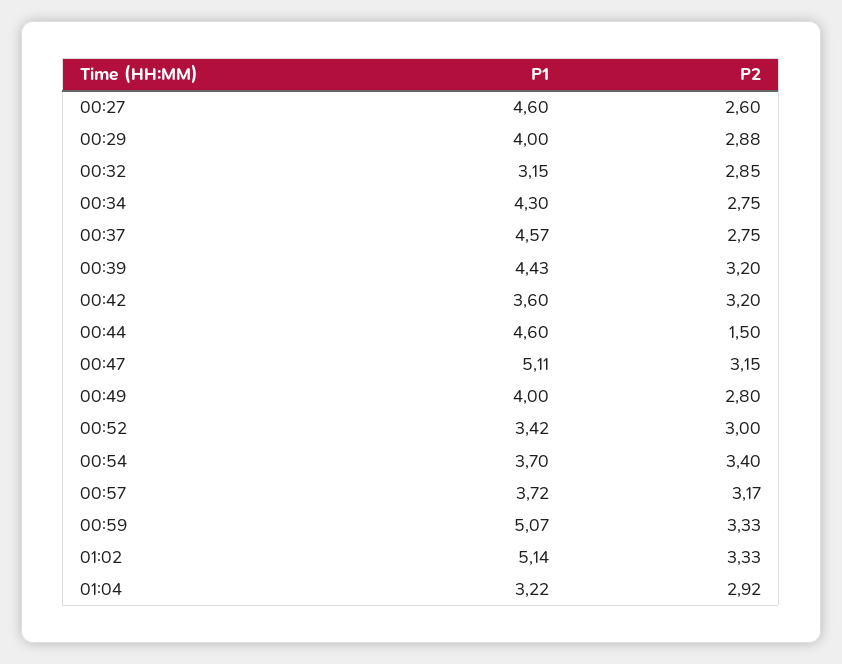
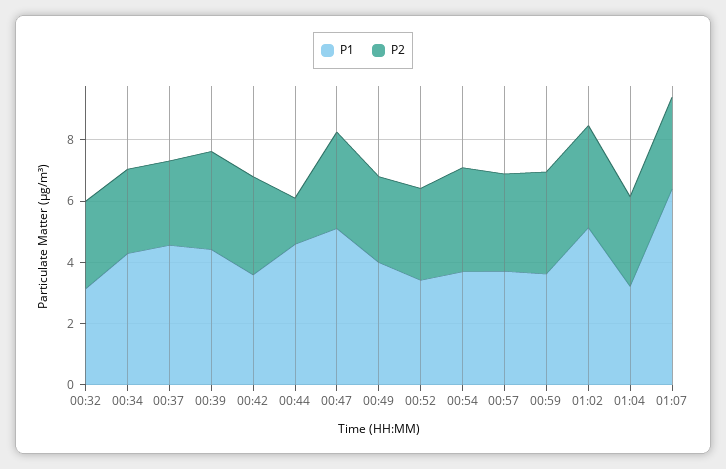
P1, 00:27: 4.6 -> none
P2, 00:27: 2.6 -> none
P1, 00:29: 4 -> none
P2, 00:29: 2.88 -> none
P1, 00:59: 5.07 -> 3.5
P1, 01:07: none -> 6.5
P2, 01:07: none -> 3

